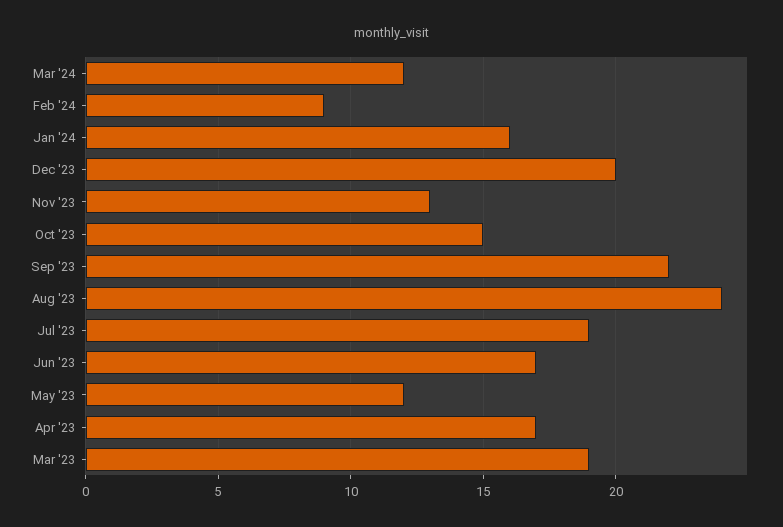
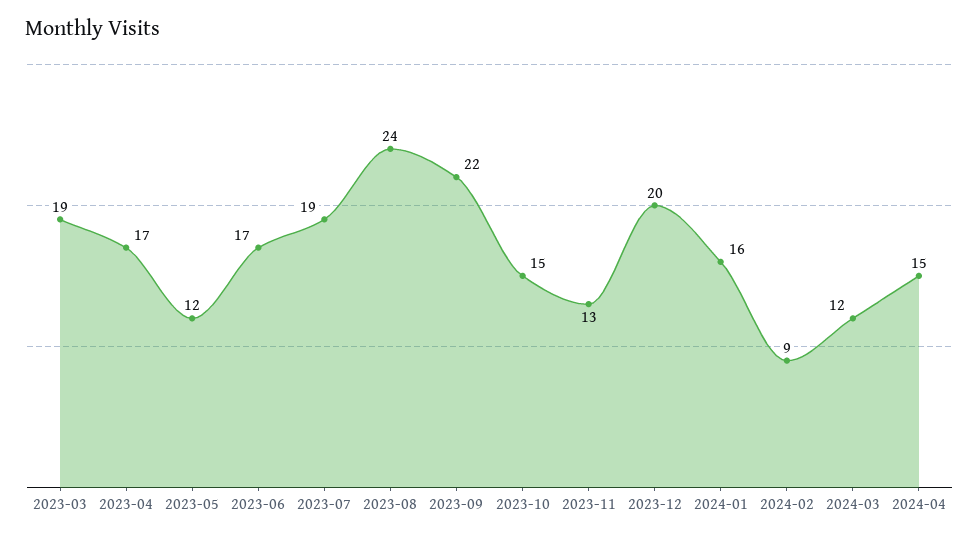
2024-04: none -> 15

